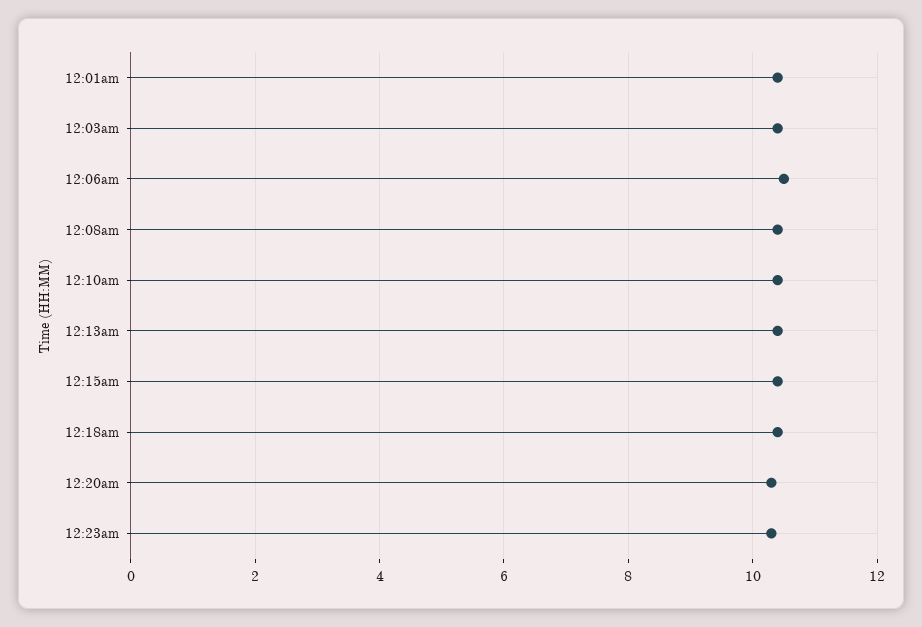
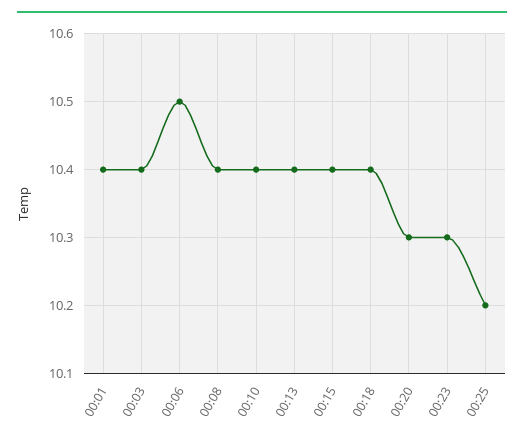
00:25: none -> 10.2

